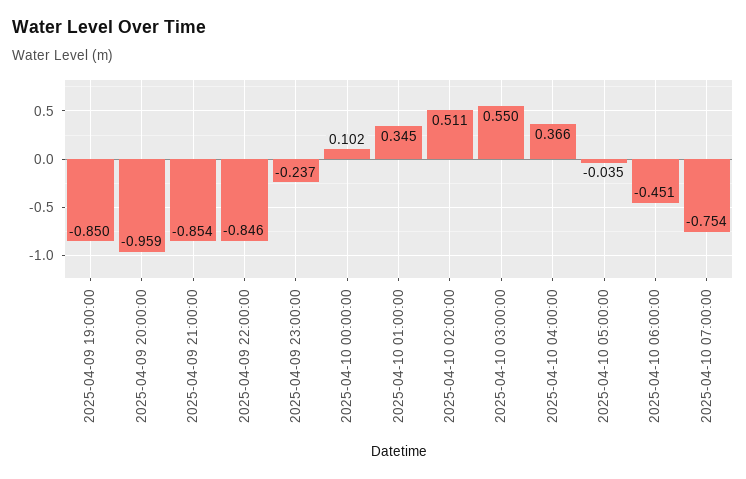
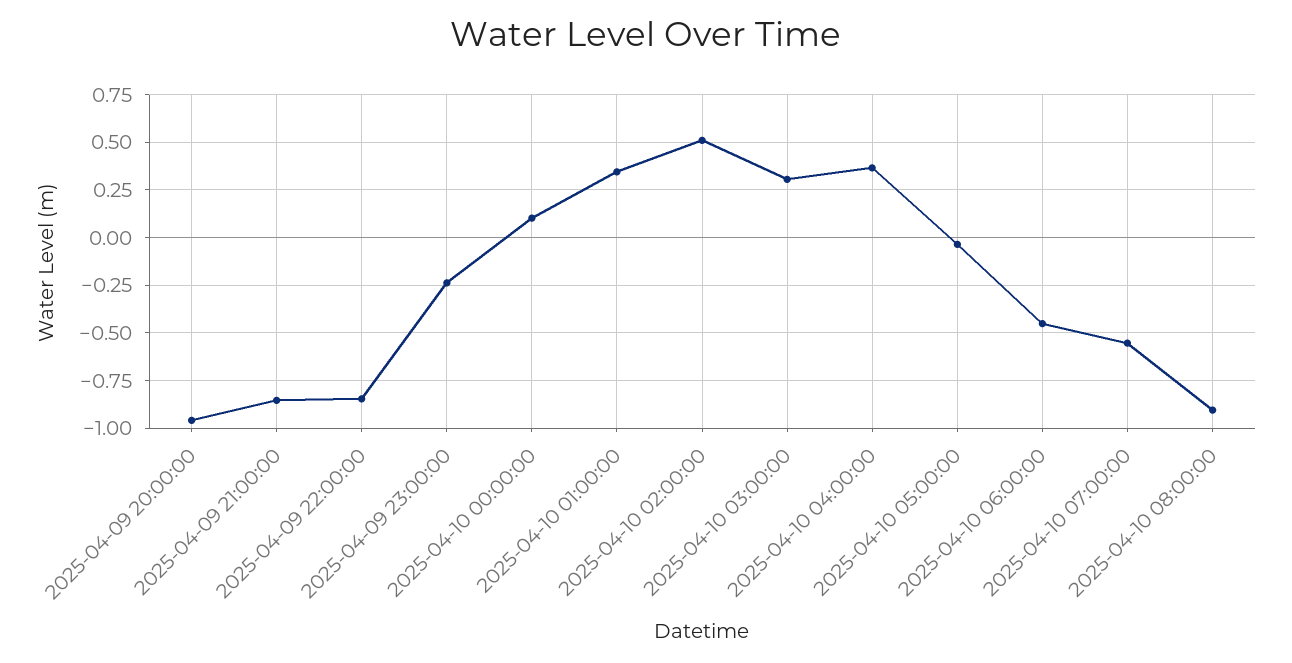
2025-04-09 19:00:00: -0.85 -> none
2025-04-10 03:00:00: 0.55 -> 0.3
2025-04-10 07:00:00: -0.754 -> -0.55
2025-04-10 08:00:00: none -> -0.9

